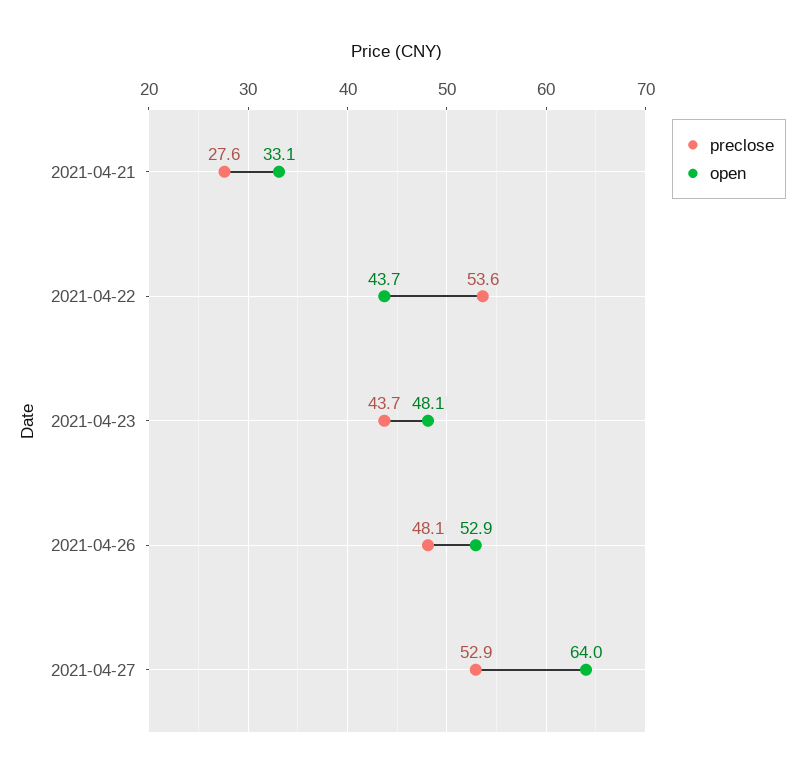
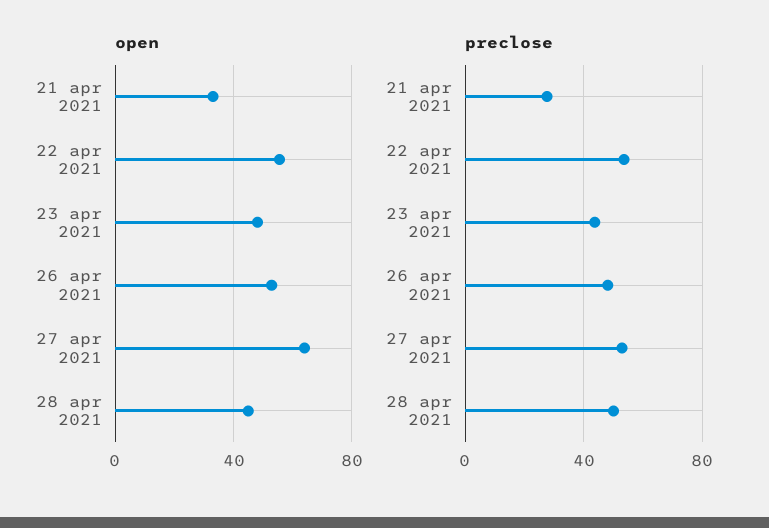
open, 2021-04-22: 43.7 -> 55
open, 28 apr 2021: none -> 45
preclose, 28 apr 2021: none -> 50

